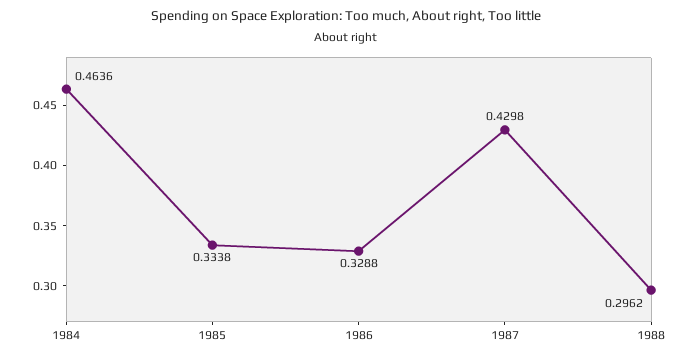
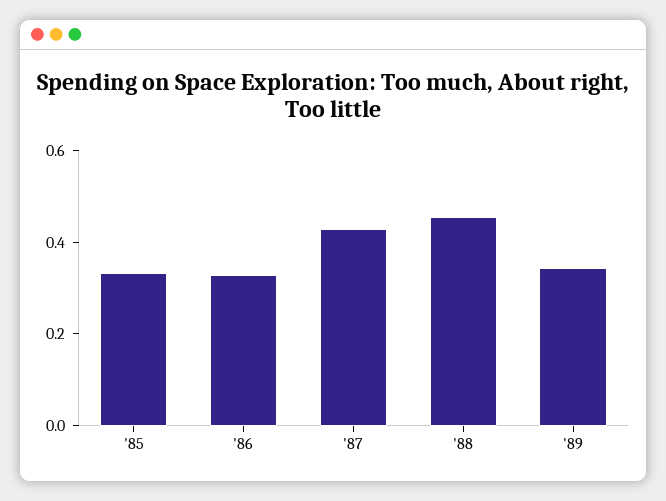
1984: 0.4636 -> none
1988: 0.2962 -> 0.45
'89: none -> 0.35

